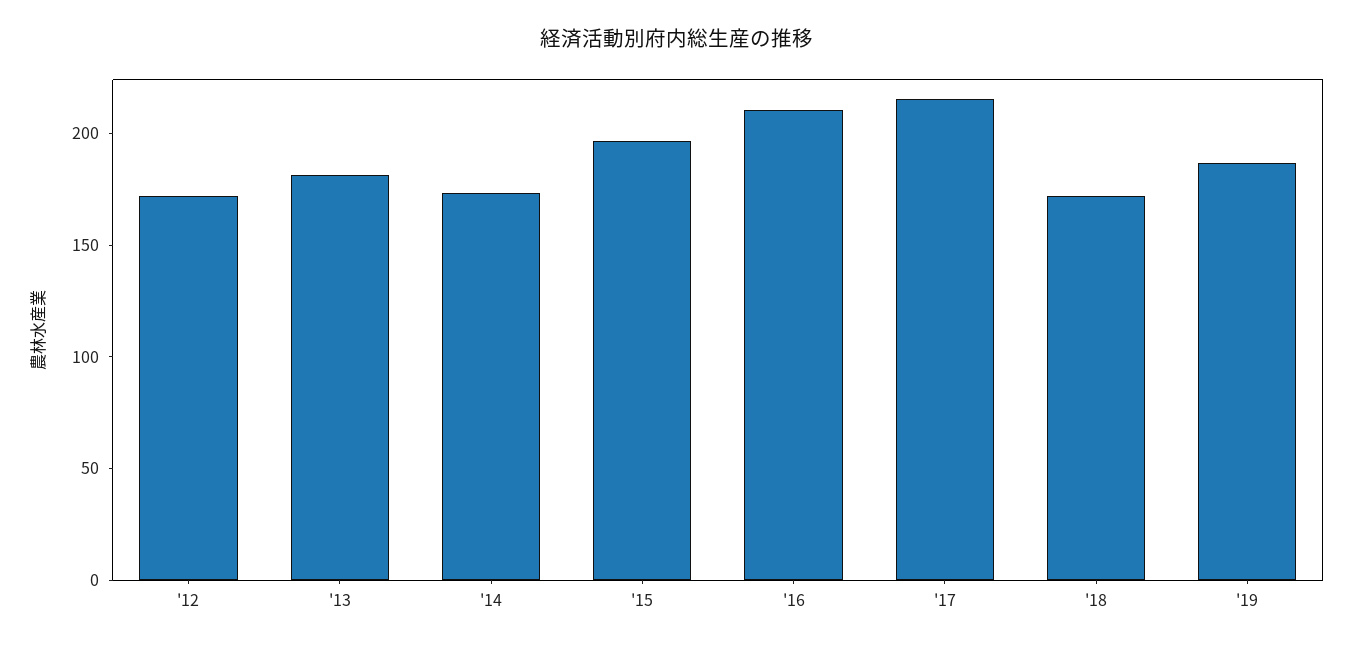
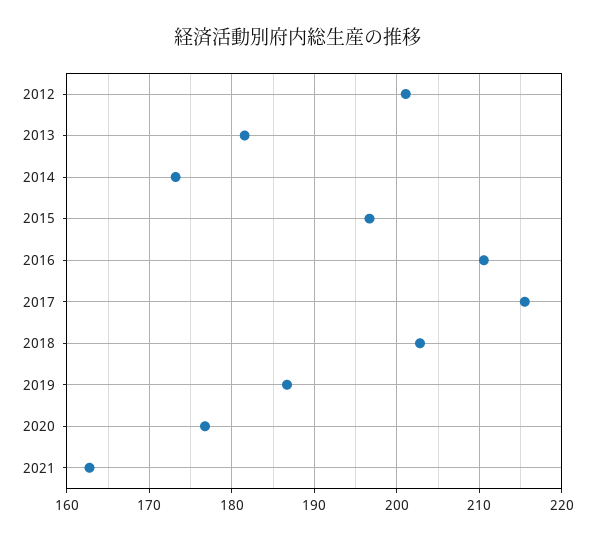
'12: 170 -> 201
'18: 170 -> 203
2020: none -> 177
2021: none -> 163

